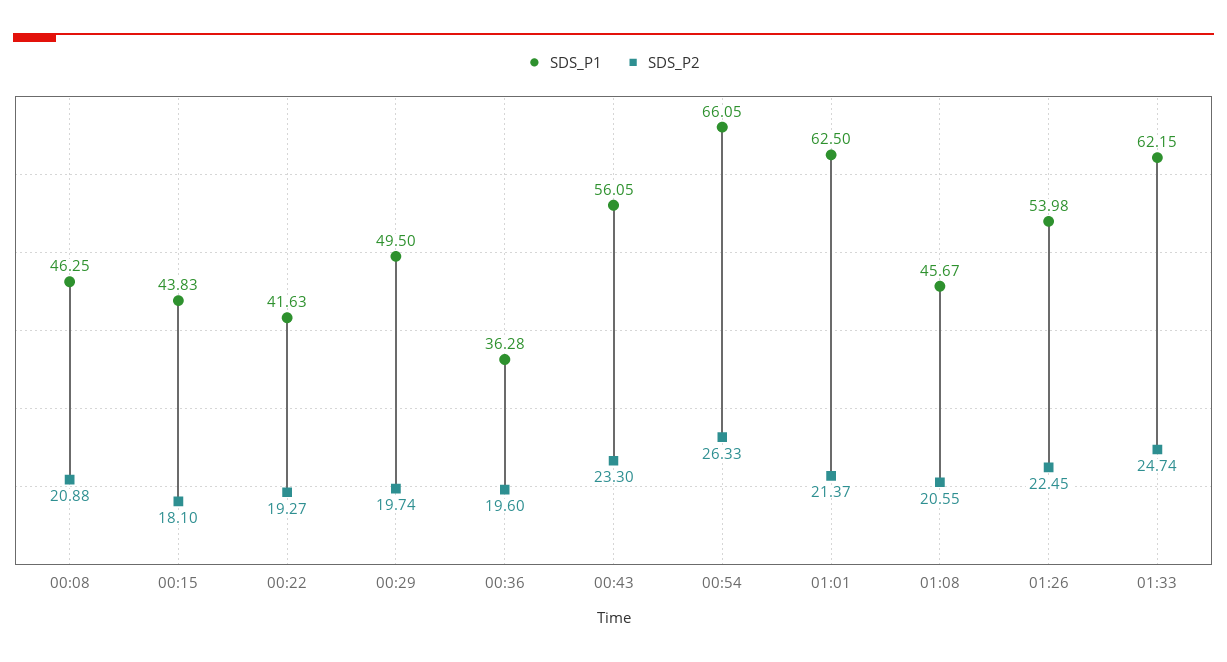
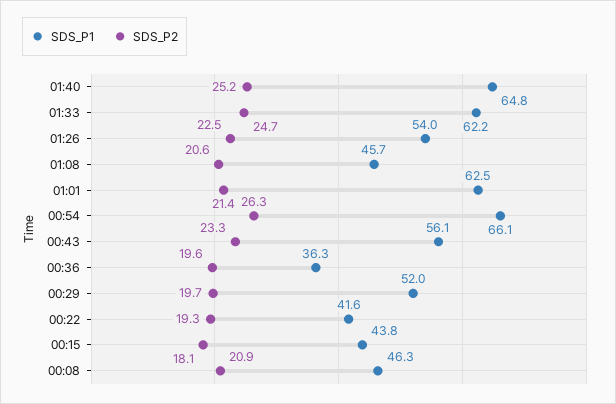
SDS_P1, 00:29: 49.5 -> 52
SDS_P1, 01:40: none -> 64.8
SDS_P2, 01:40: none -> 25.2

